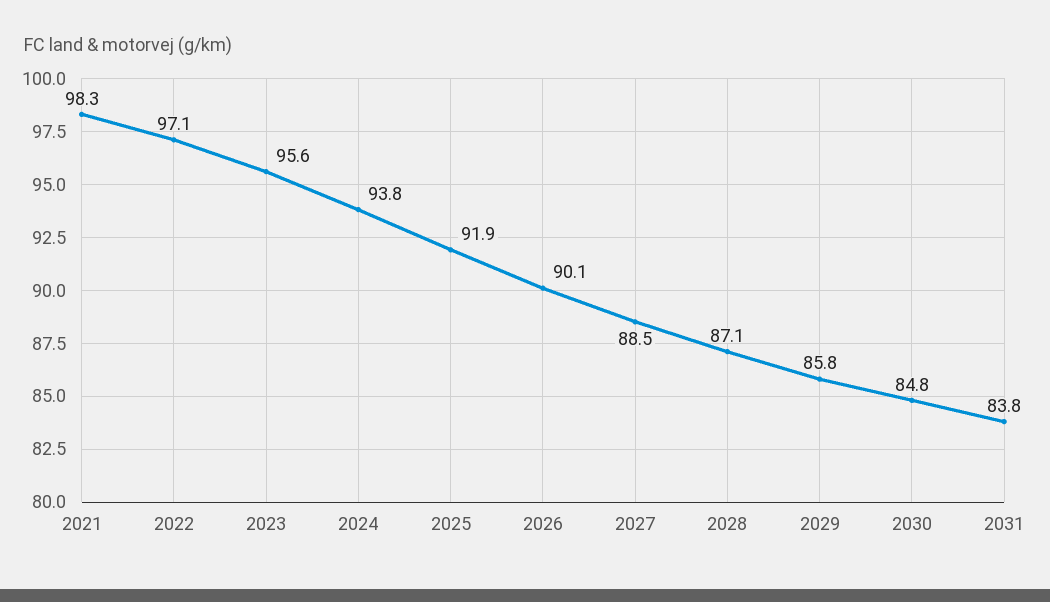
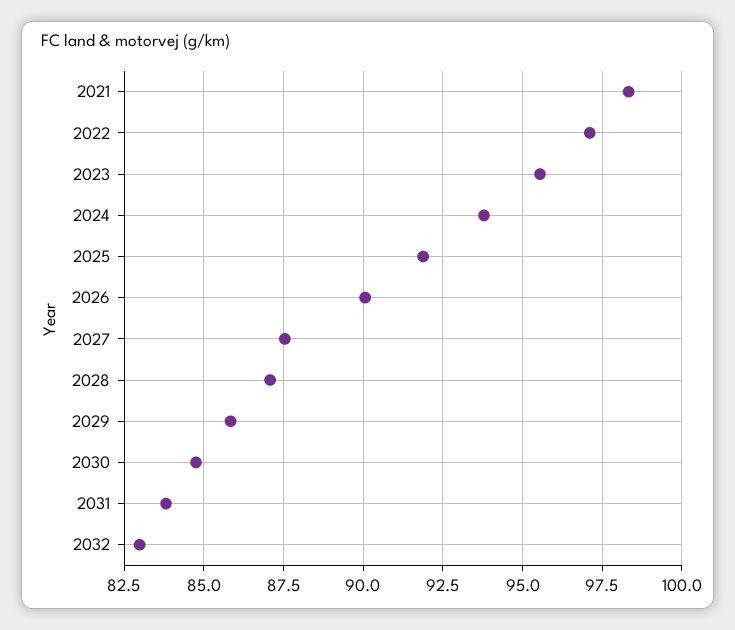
2027: 88.5 -> 87.5
2032: none -> 83

